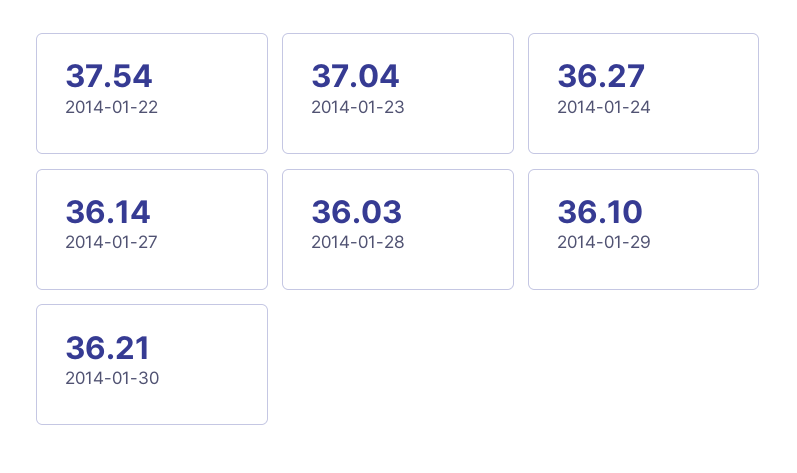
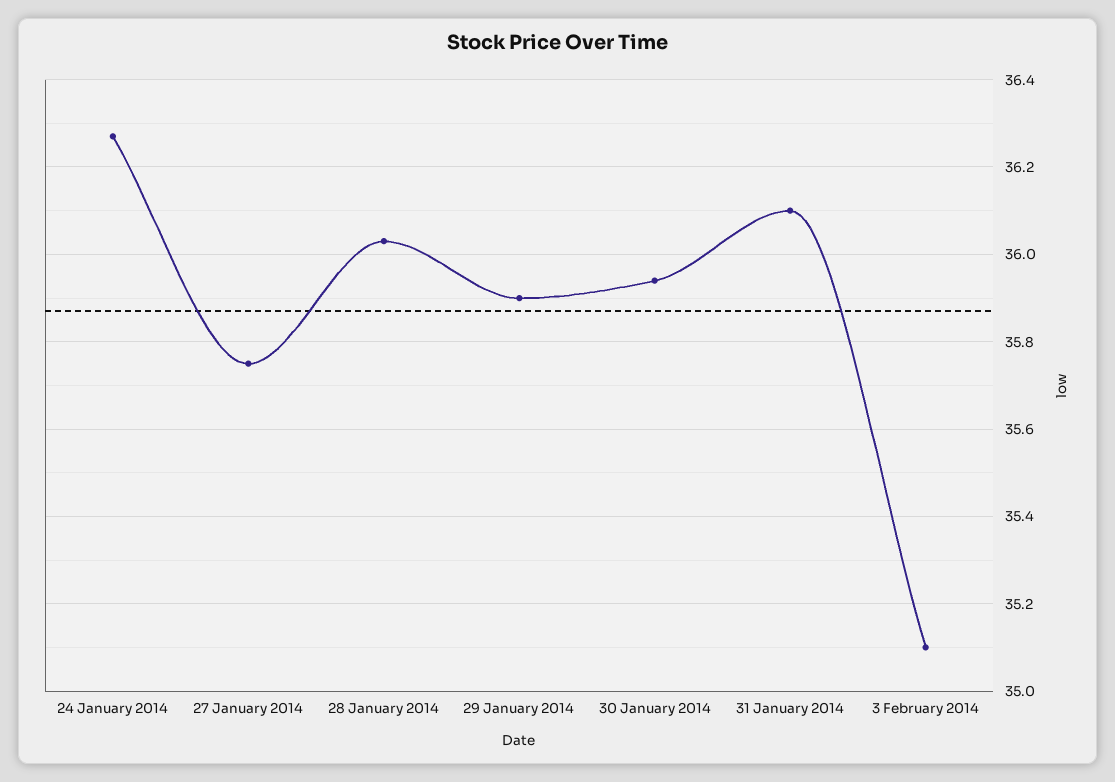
2014-01-22: 37.54 -> none
2014-01-23: 37.04 -> none
2014-01-27: 36.14 -> 35.75
2014-01-29: 36.1 -> 35.9
2014-01-30: 36.21 -> 35.95
31 January 2014: none -> 36.1
3 February 2014: none -> 35.1

